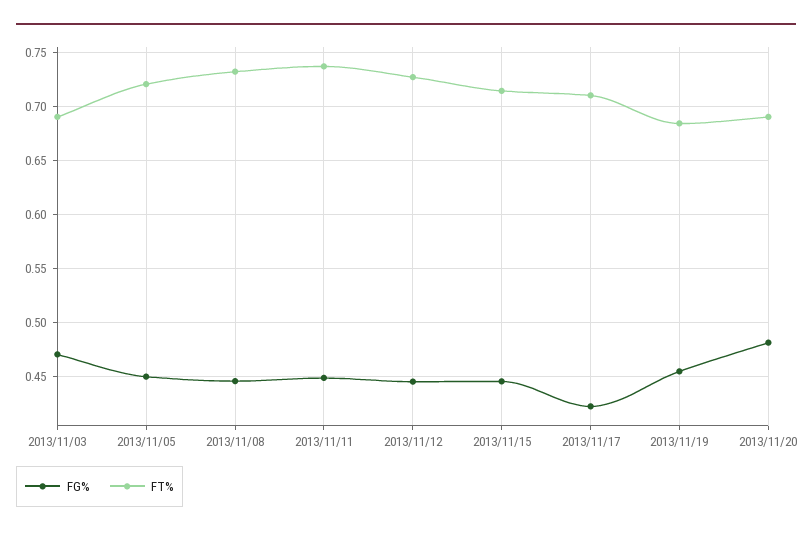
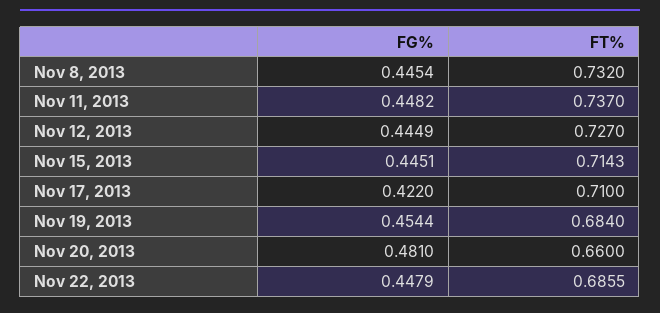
FG%, 2013/11/03: 0.47 -> none
FT%, 2013/11/03: 0.69 -> none
FG%, 2013/11/05: 0.45 -> none
FT%, 2013/11/05: 0.72 -> none
FT%, 2013/11/20: 0.69 -> 0.66
FG%, Nov 22, 2013: none -> 0.4479
FT%, Nov 22, 2013: none -> 0.6855

